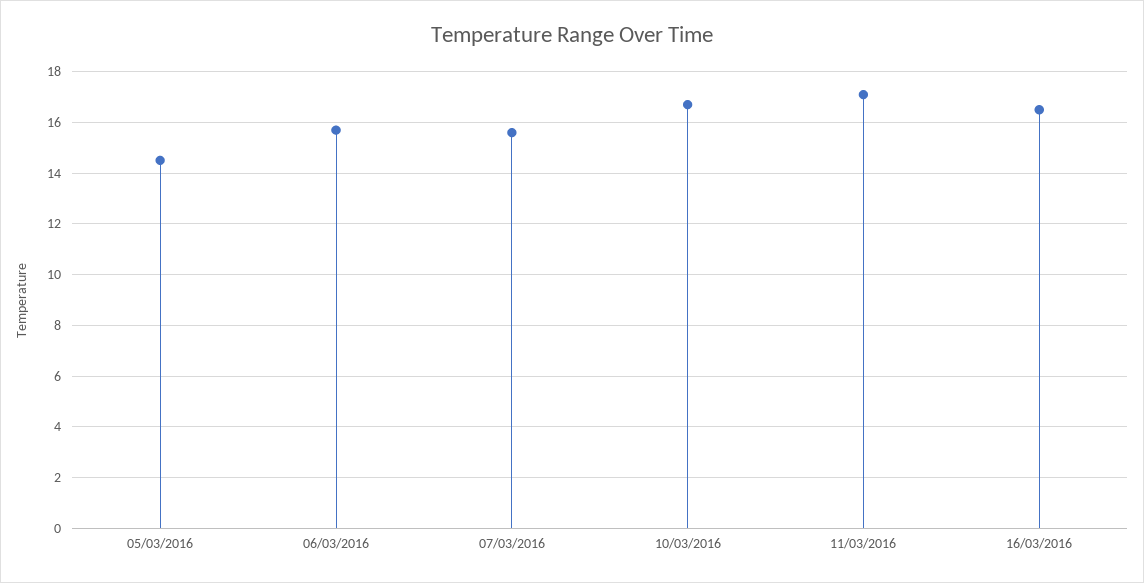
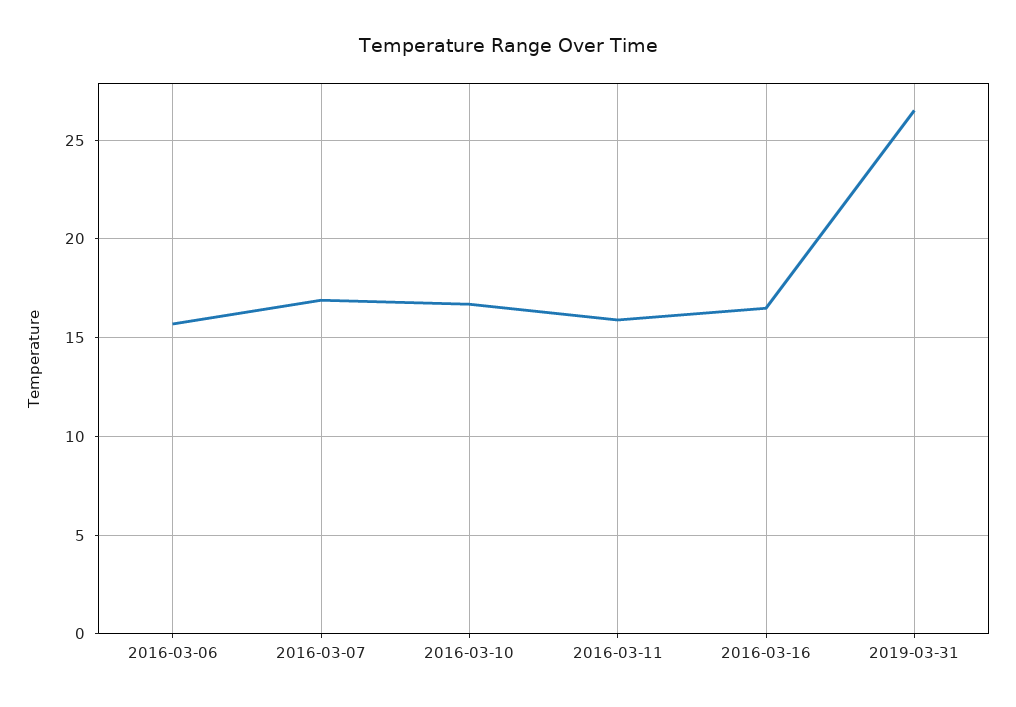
05/03/2016: 14.5 -> none
07/03/2016: 15.5 -> 17
11/03/2016: 17 -> 16
2019-03-31: none -> 26.5

